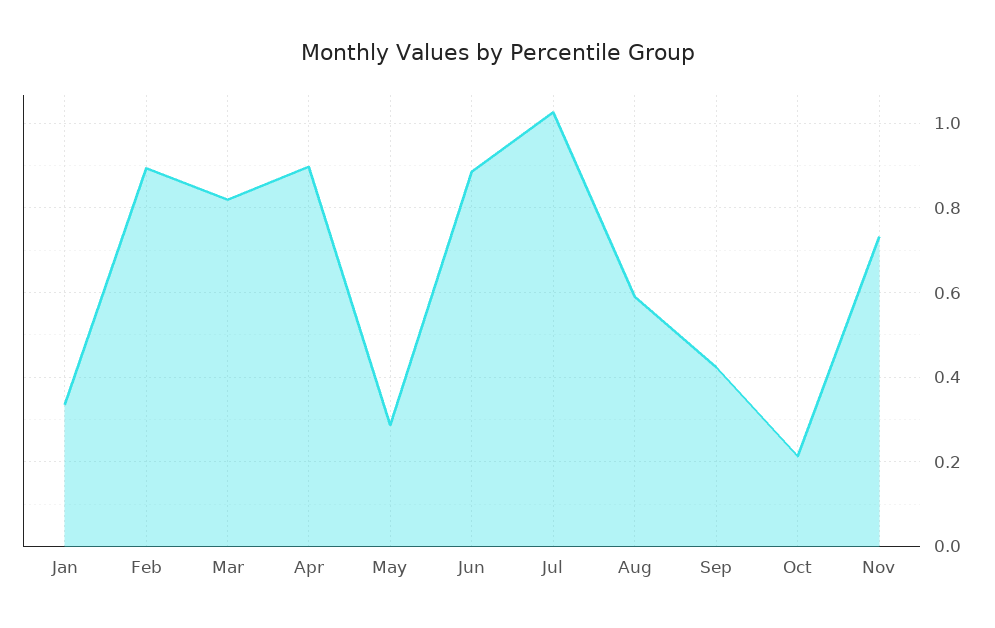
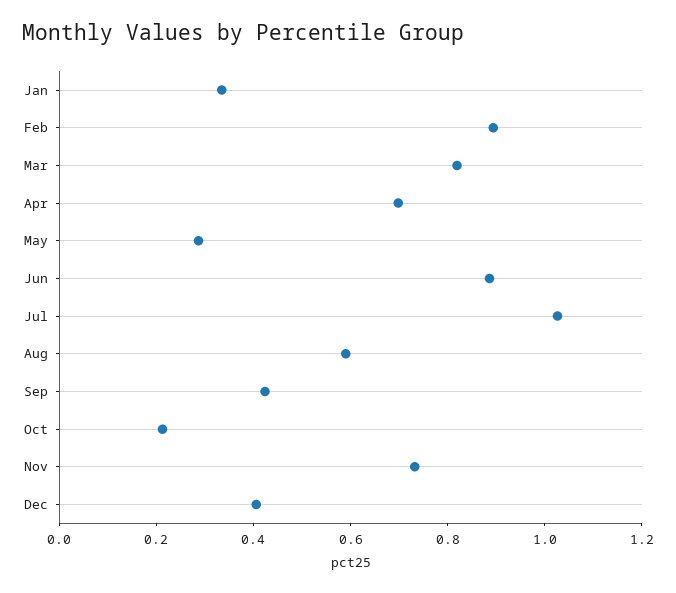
Apr: 0.9 -> 0.7
Dec: none -> 0.4

